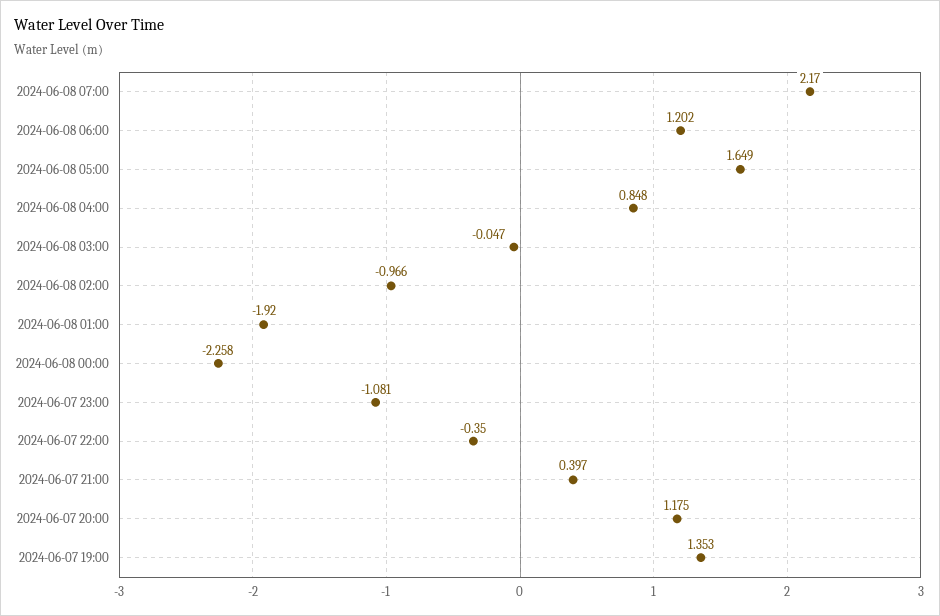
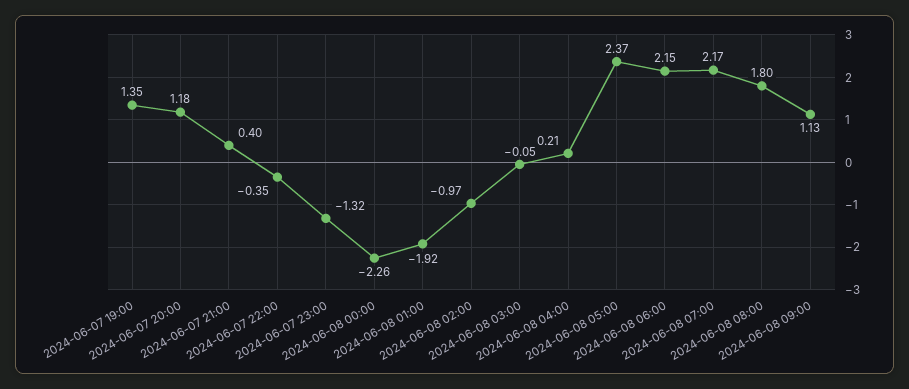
2024-06-08 06:00: 1.202 -> 2.15
2024-06-08 05:00: 1.649 -> 2.37
2024-06-08 04:00: 0.848 -> 0.21
2024-06-07 23:00: -1.081 -> -1.32
2024-06-08 08:00: none -> 1.8
2024-06-08 09:00: none -> 1.13

